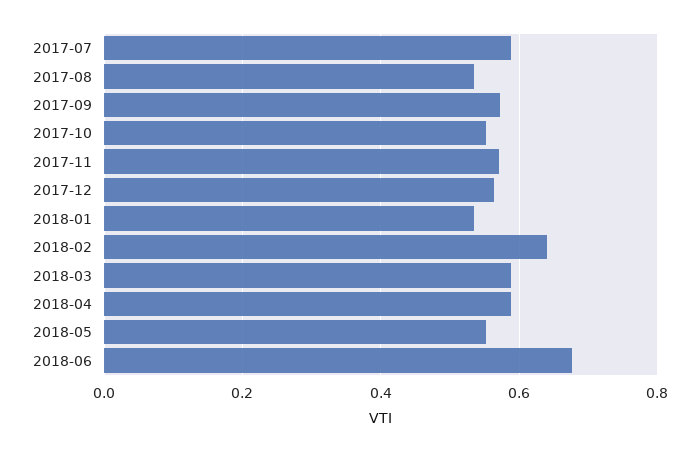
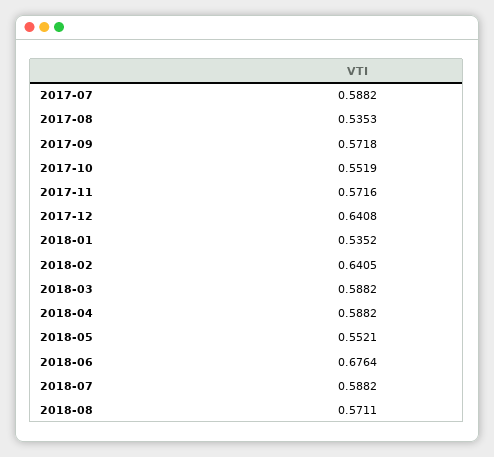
2017-12: 0.56 -> 0.6408
2018-07: none -> 0.5882
2018-08: none -> 0.5711

